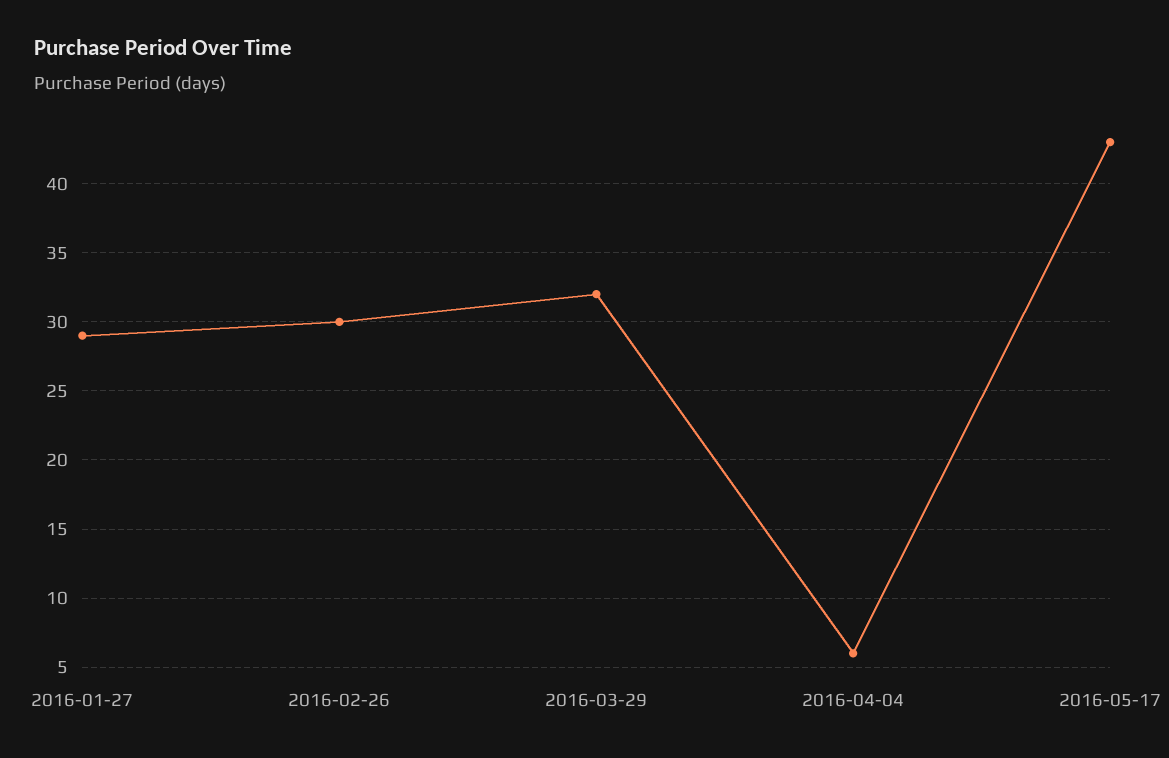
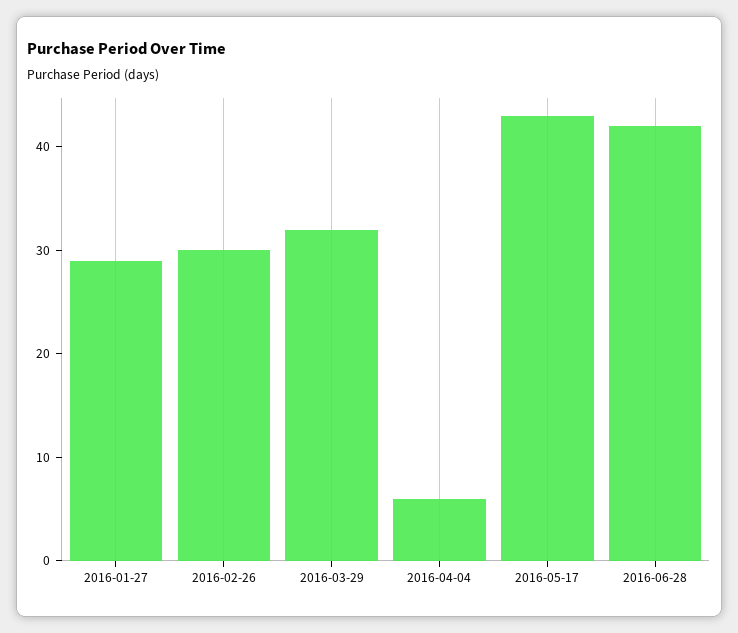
2016-06-28: none -> 42

